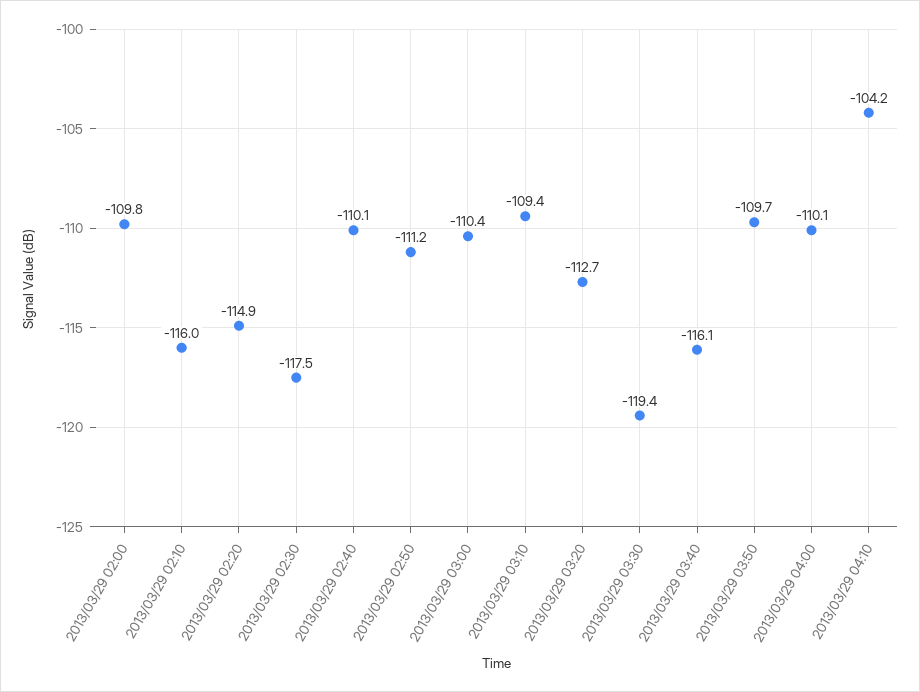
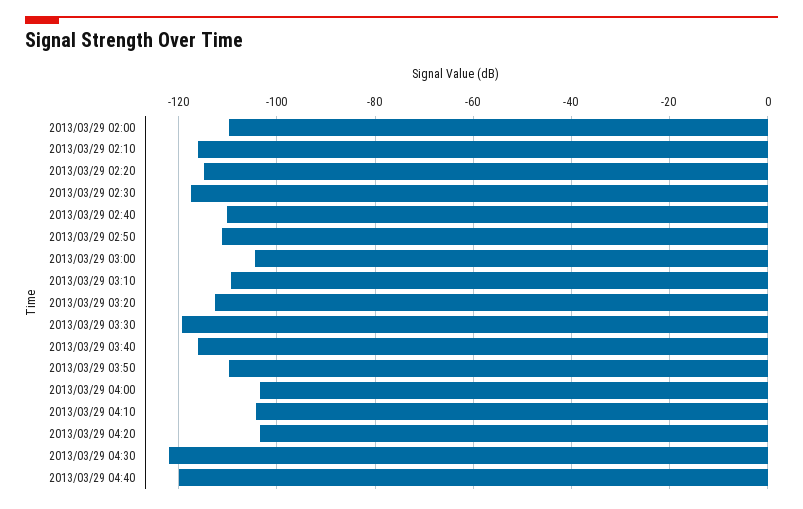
2013/03/29 03:00: -110.4 -> -104
2013/03/29 04:00: -110.1 -> -104
2013/03/29 04:20: none -> -104
2013/03/29 04:30: none -> -122
2013/03/29 04:40: none -> -120

